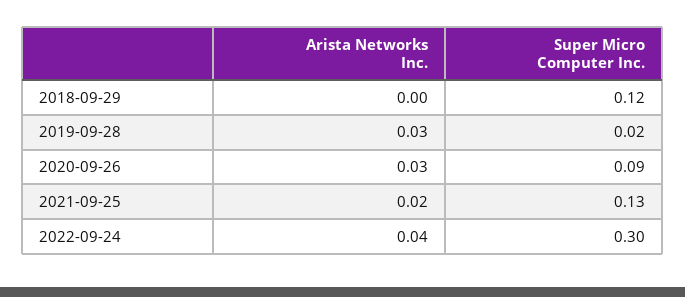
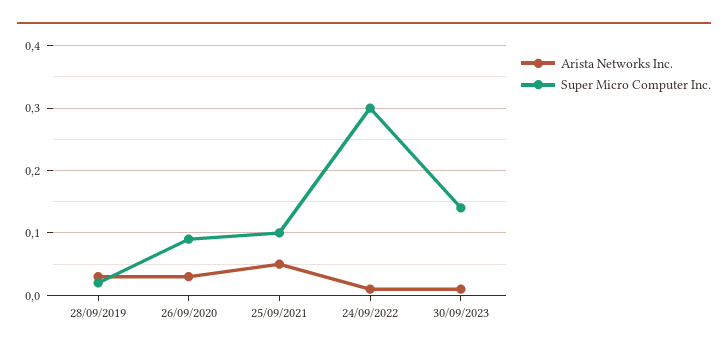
Arista Networks Inc., 2018-09-29: 0 -> none
Super Micro Computer Inc., 2018-09-29: 0.12 -> none
Arista Networks Inc., 2021-09-25: 0.02 -> 0.05
Super Micro Computer Inc., 2021-09-25: 0.13 -> 0.1
Arista Networks Inc., 2022-09-24: 0.04 -> 0.01
Arista Networks Inc., 30/09/2023: none -> 0.01
Super Micro Computer Inc., 30/09/2023: none -> 0.14

